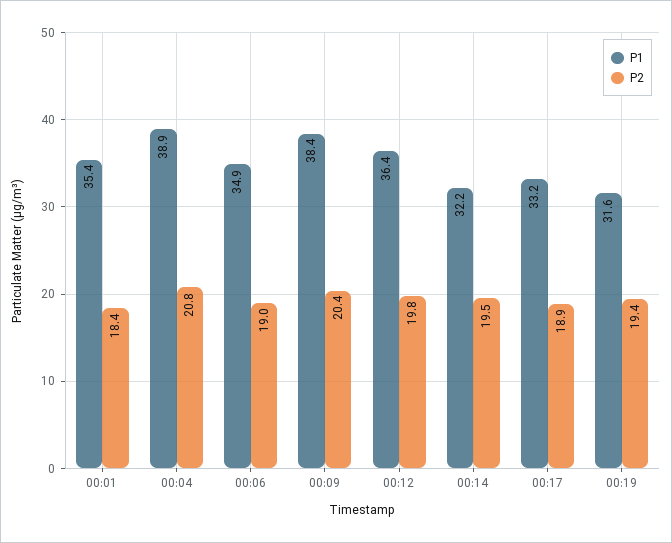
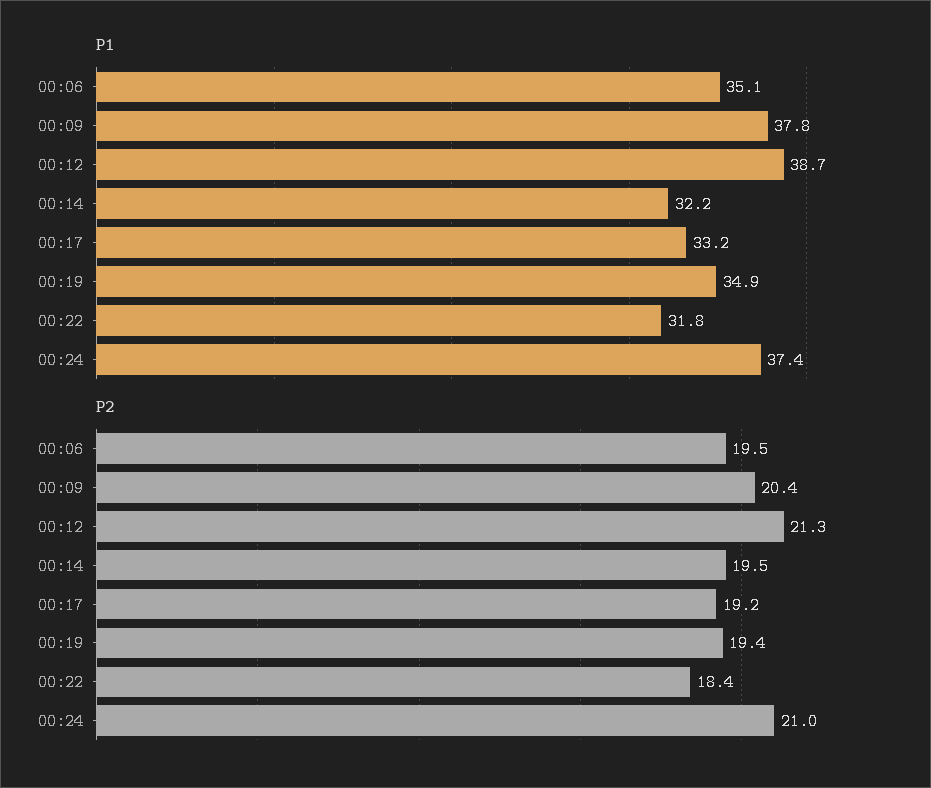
P1, 00:01: 35.4 -> none
P2, 00:01: 18.4 -> none
P1, 00:04: 38.9 -> none
P2, 00:04: 20.8 -> none
P1, 00:06: 34.9 -> 35.1
P2, 00:06: 19 -> 19.5
P1, 00:09: 38.4 -> 37.8
P1, 00:12: 36.4 -> 38.7
P2, 00:12: 19.8 -> 21.3
P2, 00:17: 18.9 -> 19.2
P1, 00:19: 31.6 -> 34.9
P1, 00:22: none -> 31.8
P1, 00:24: none -> 37.4
P2, 00:22: none -> 18.4
P2, 00:24: none -> 21

